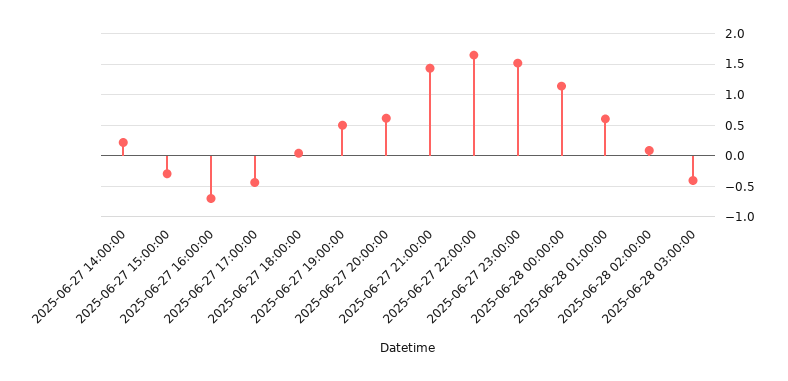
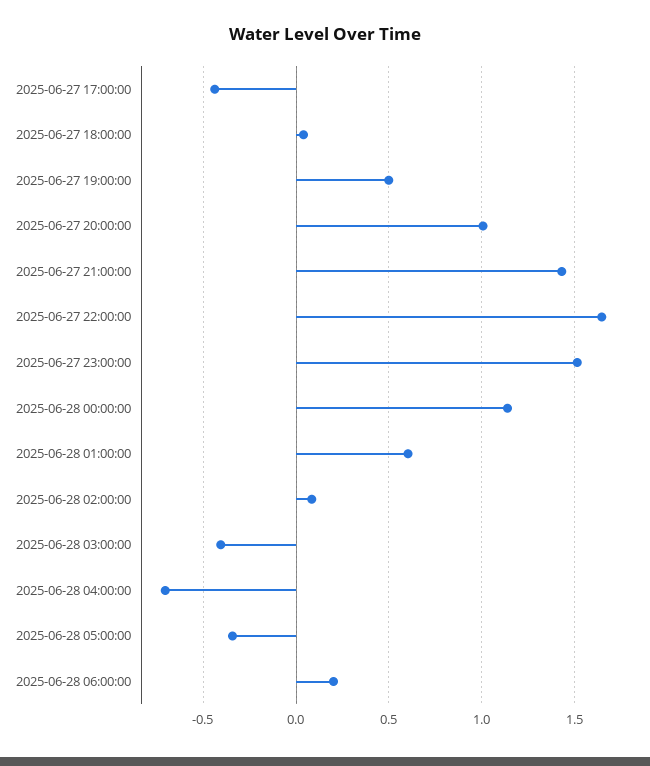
2025-06-27 14:00:00: 0.2 -> none
2025-06-27 15:00:00: -0.3 -> none
2025-06-27 16:00:00: -0.7 -> none
2025-06-27 20:00:00: 0.6 -> 1
2025-06-28 04:00:00: none -> -0.7
2025-06-28 05:00:00: none -> -0.35
2025-06-28 06:00:00: none -> 0.2

